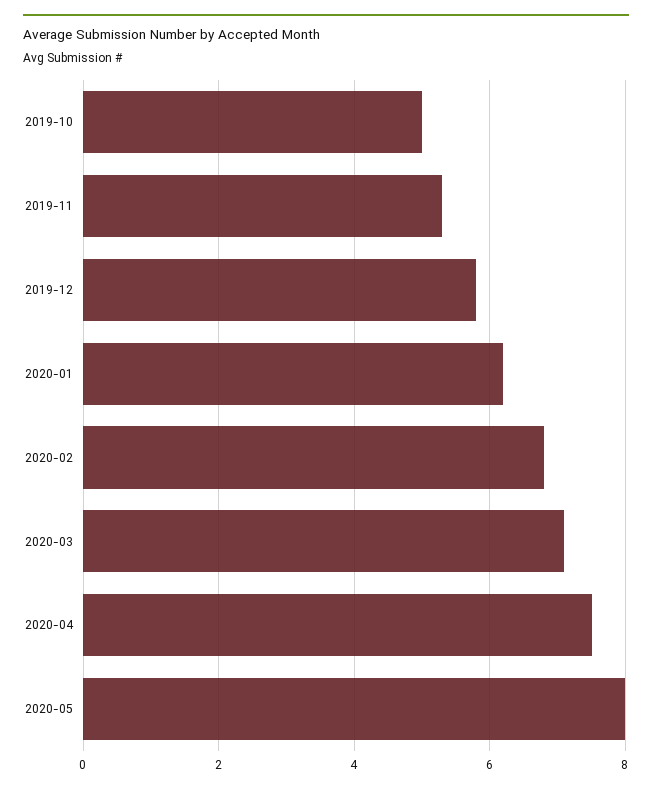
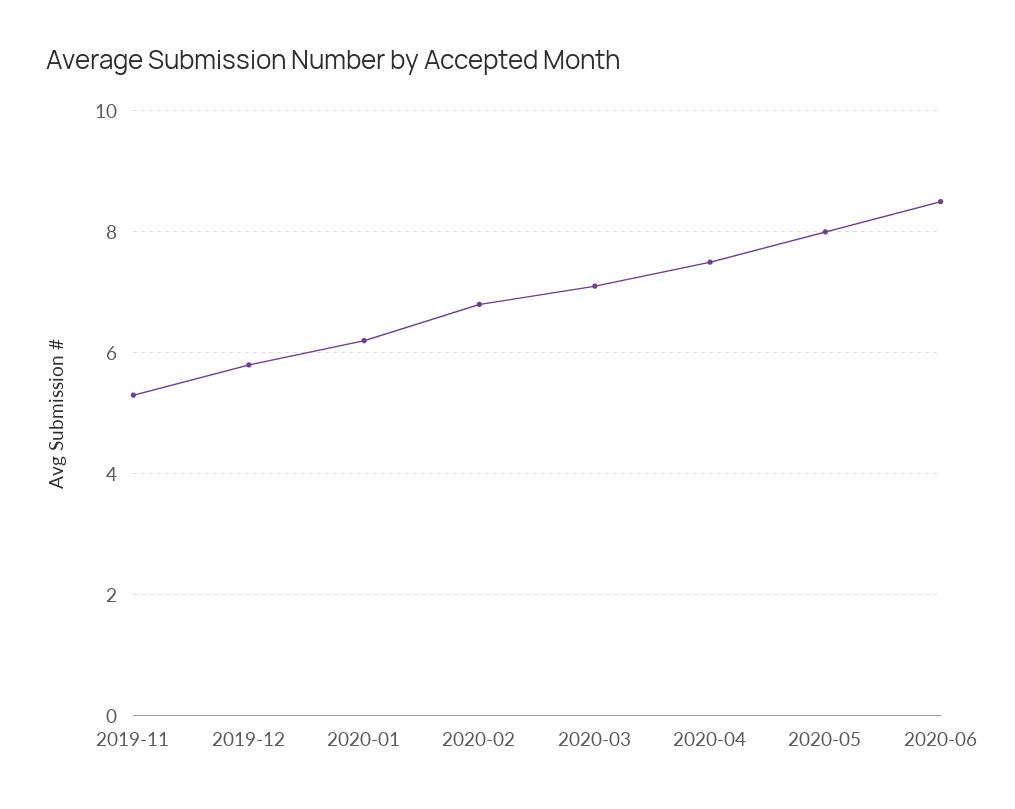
2019-10: 5 -> none
2020-06: none -> 8.5

